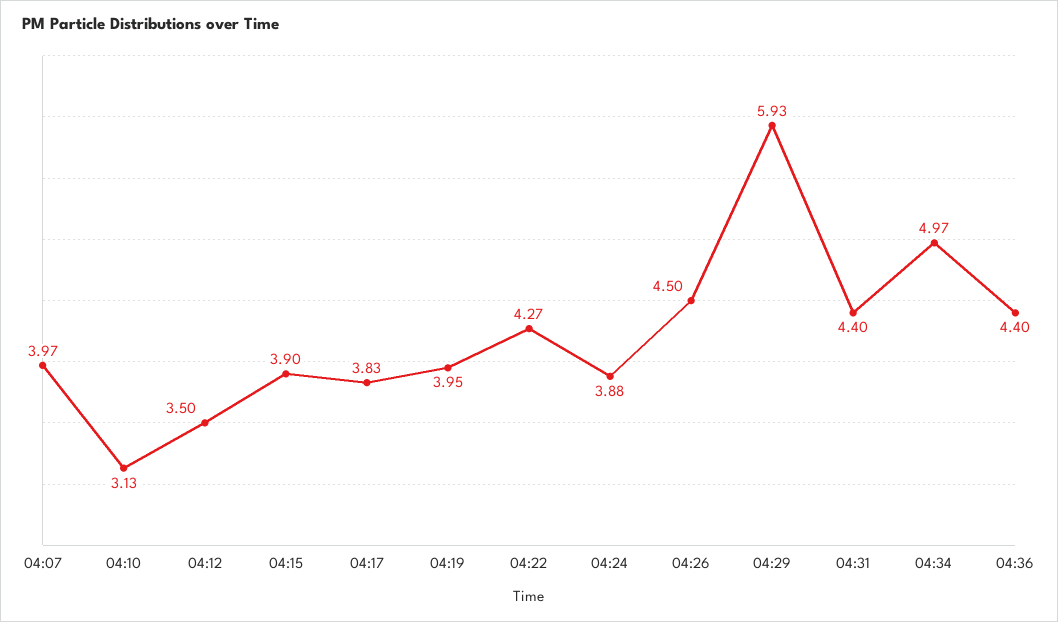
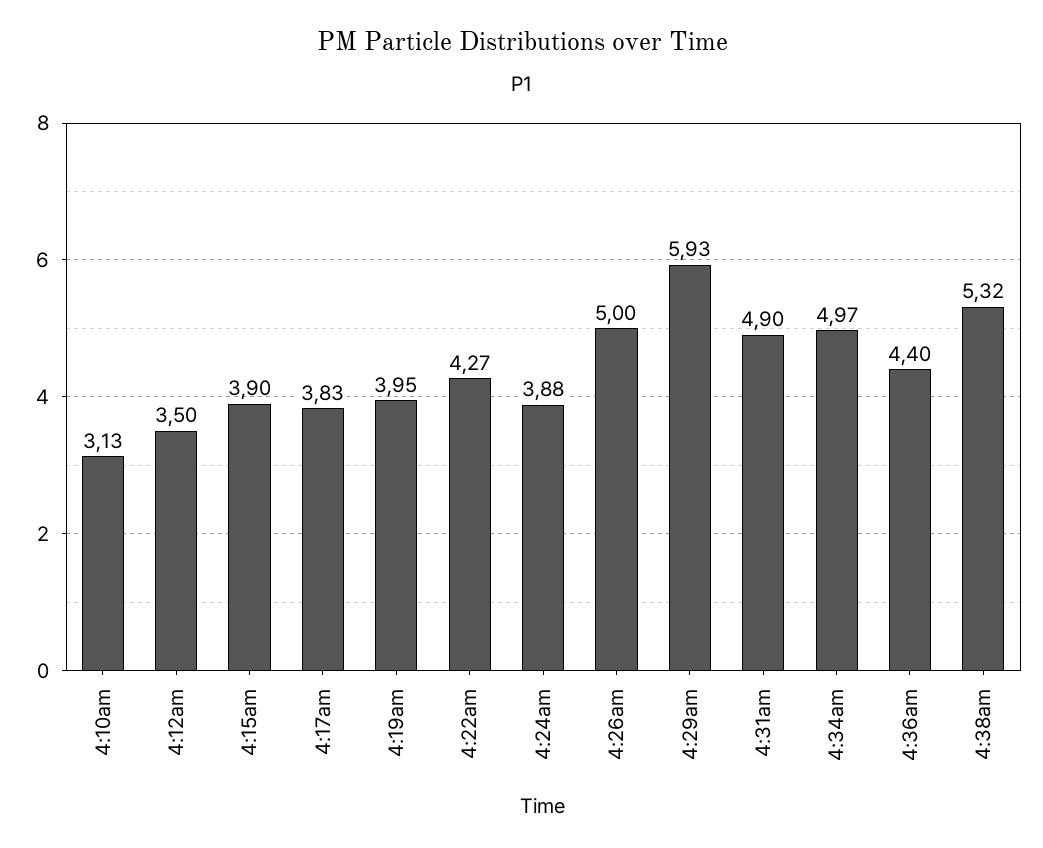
04:07: 3.97 -> none
04:26: 4.5 -> 5
04:31: 4.4 -> 4.9
4:38am: none -> 5.32

